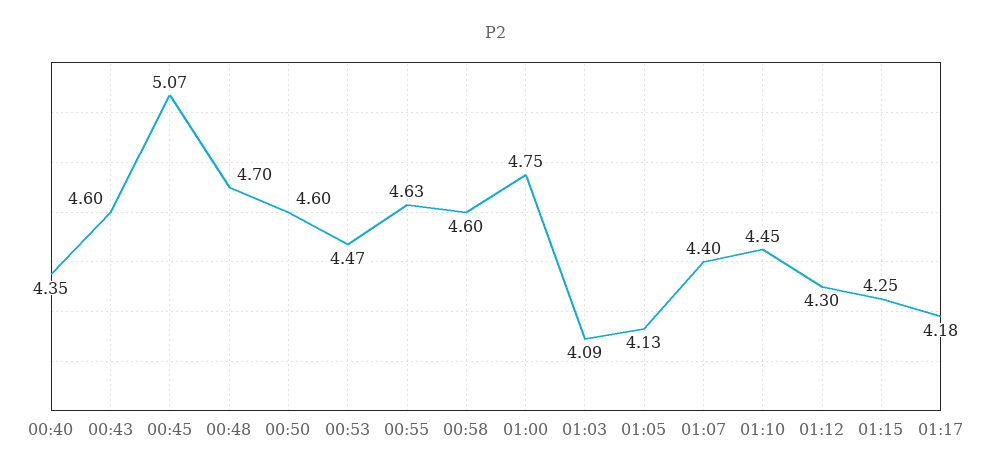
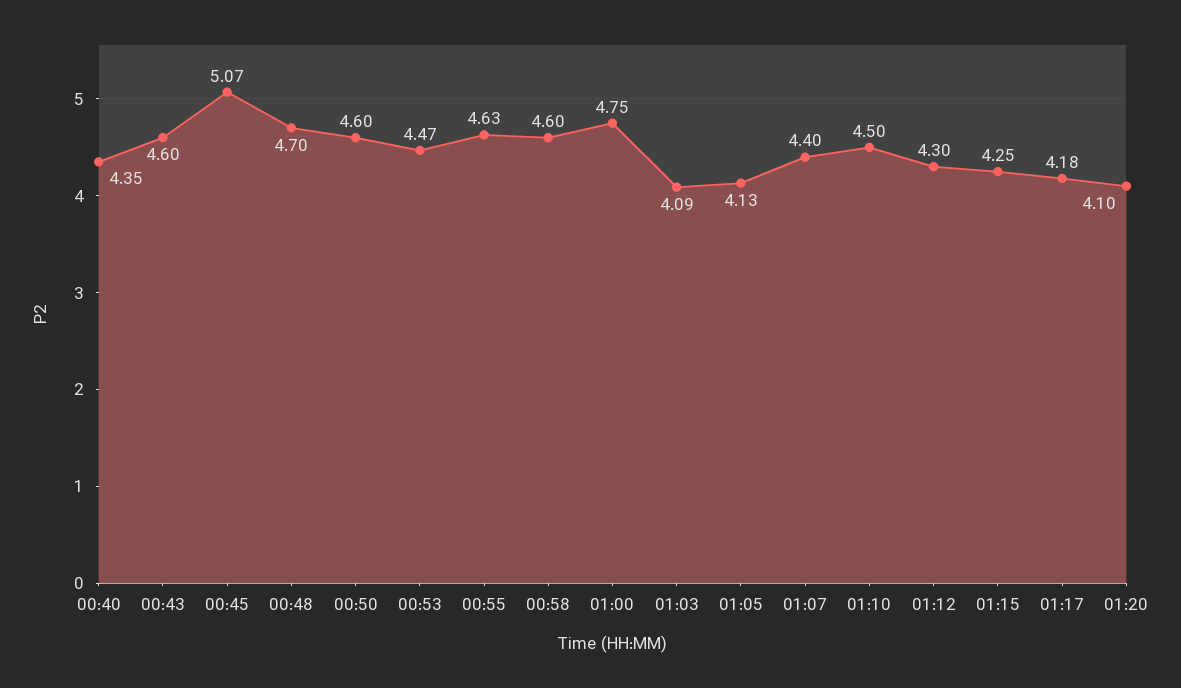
01:10: 4.45 -> 4.5
01:20: none -> 4.1

